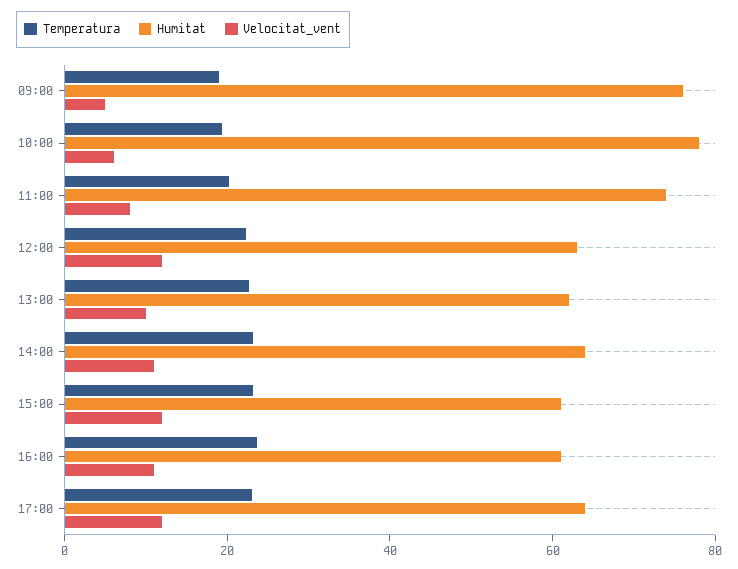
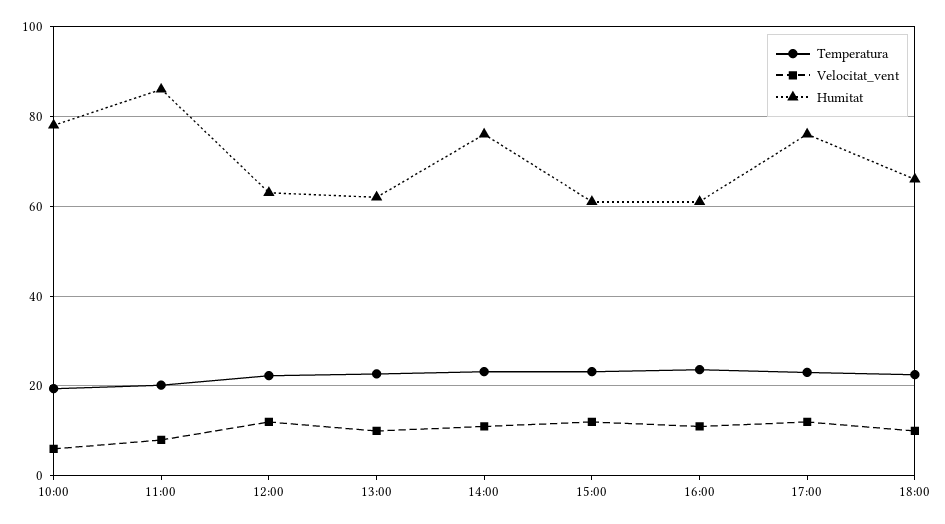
Temperatura, 09:00: 20 -> none
Humitat, 09:00: 75 -> none
Velocitat_vent, 09:00: 5 -> none
Humitat, 11:00: 75 -> 86
Humitat, 14:00: 65 -> 76
Humitat, 17:00: 65 -> 76
Temperatura, 18:00: none -> 22
Velocitat_vent, 18:00: none -> 10
Humitat, 18:00: none -> 66

